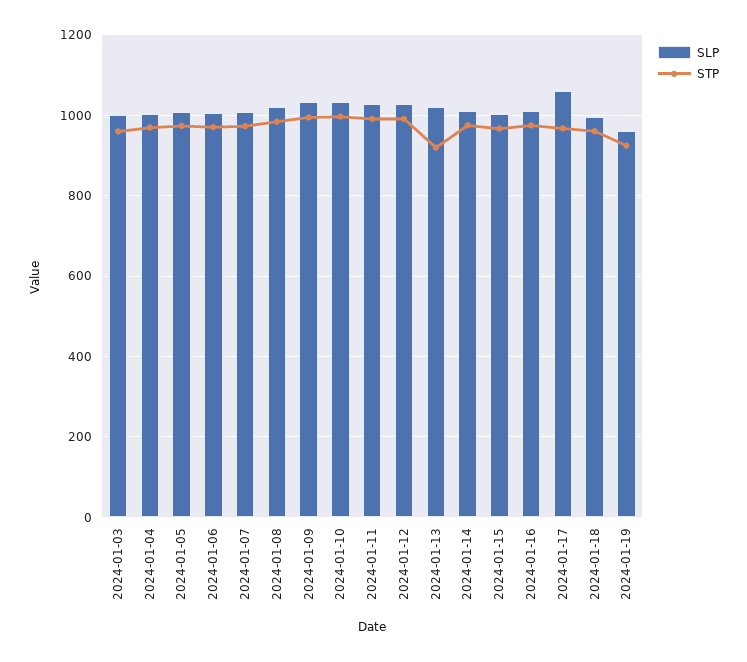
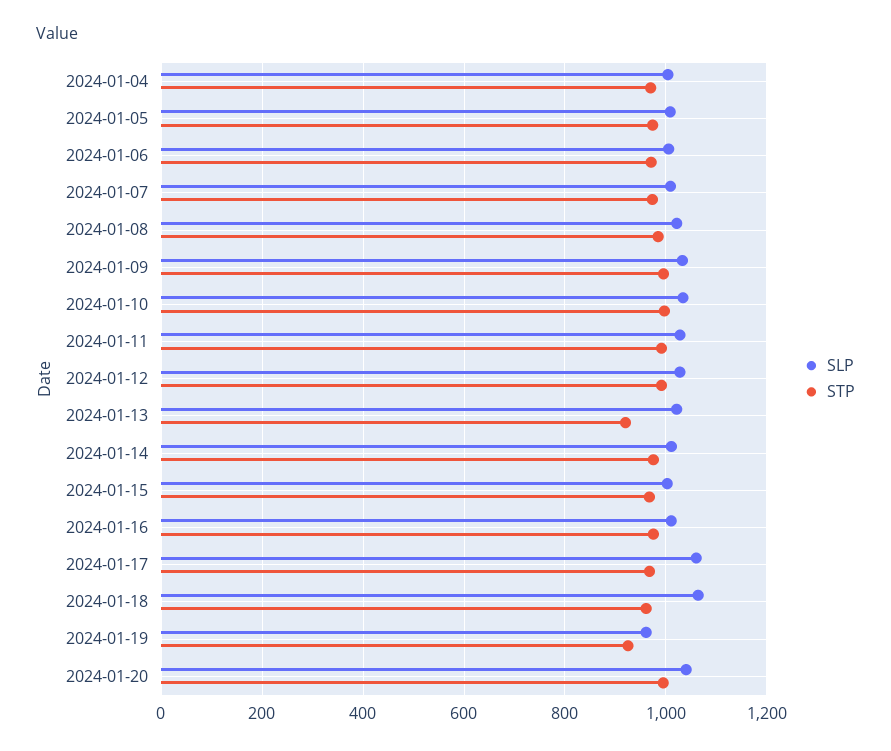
SLP, 2024-01-03: 1000 -> none
STP, 2024-01-03: 960 -> none
SLP, 2024-01-18: 1000 -> 1060
SLP, 2024-01-20: none -> 1040
STP, 2024-01-20: none -> 1000

